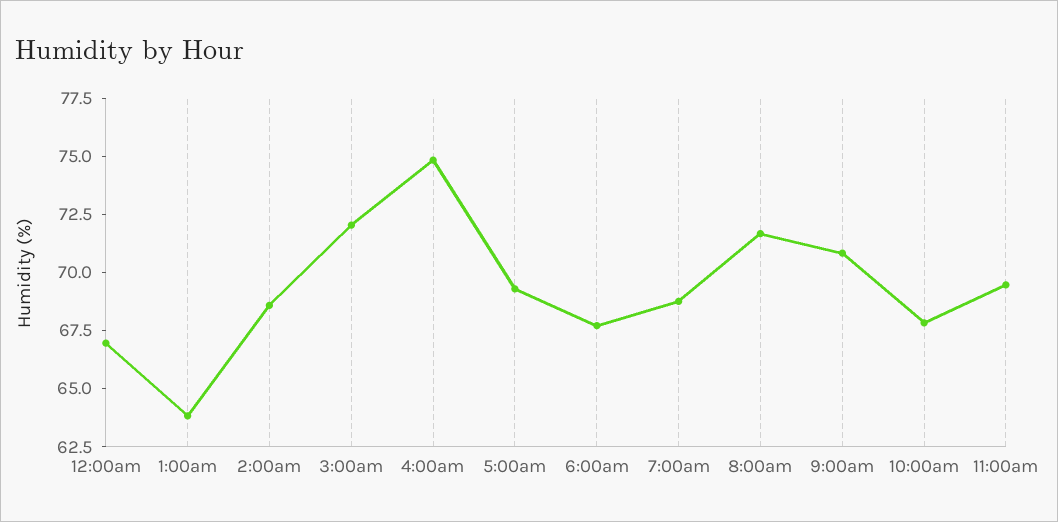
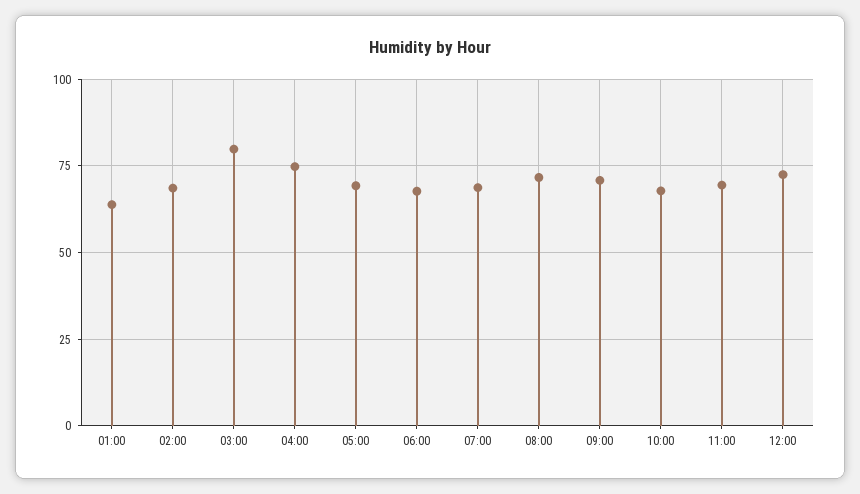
12:00am: 67 -> none
3:00am: 72 -> 80
12:00: none -> 72.5

